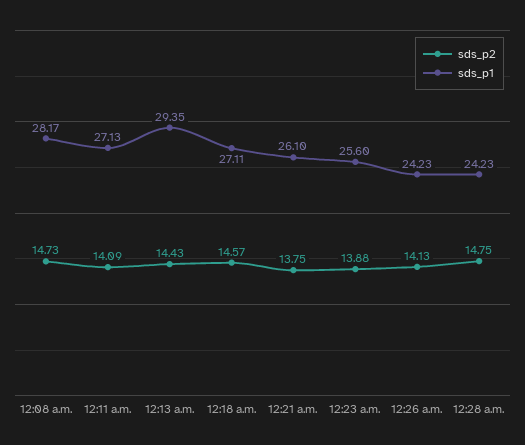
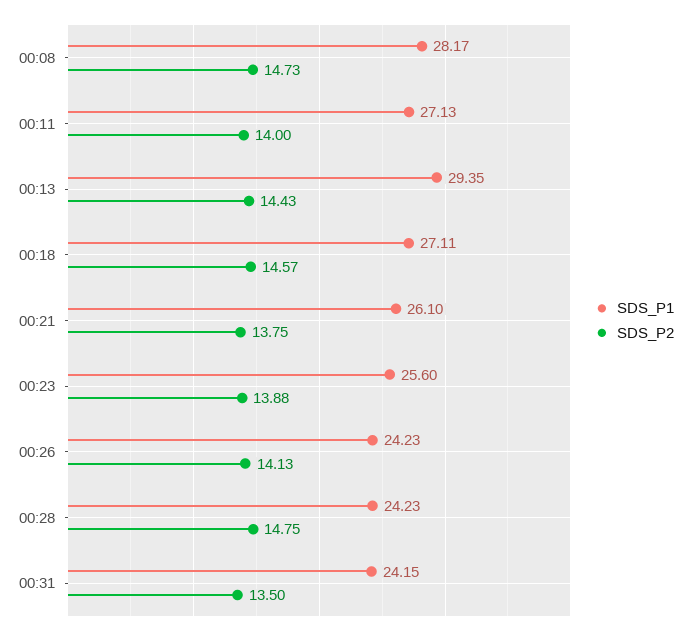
sds_p2, 12:11 a.m.: 14.09 -> 14
sds_p1, 00:31: none -> 24.15
sds_p2, 00:31: none -> 13.5

